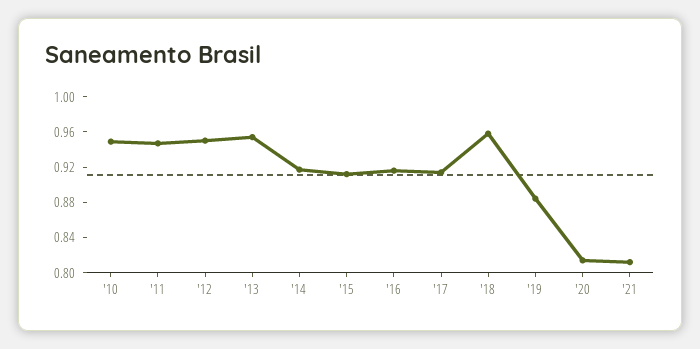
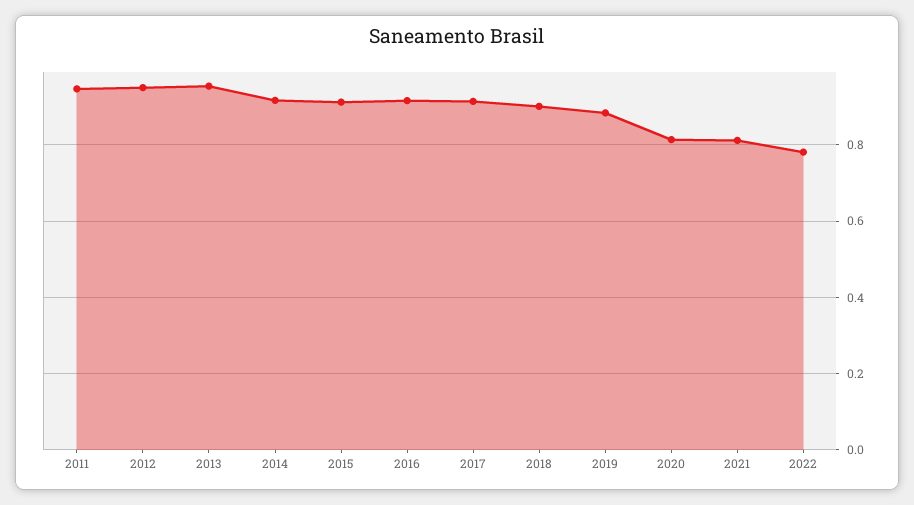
'10: 0.95 -> none
'18: 0.96 -> 0.9
2022: none -> 0.78

